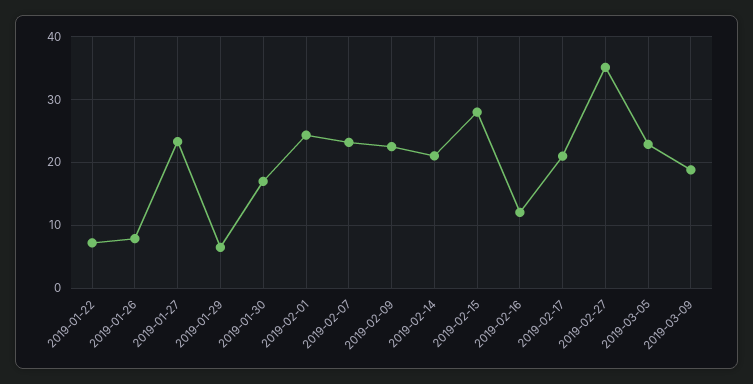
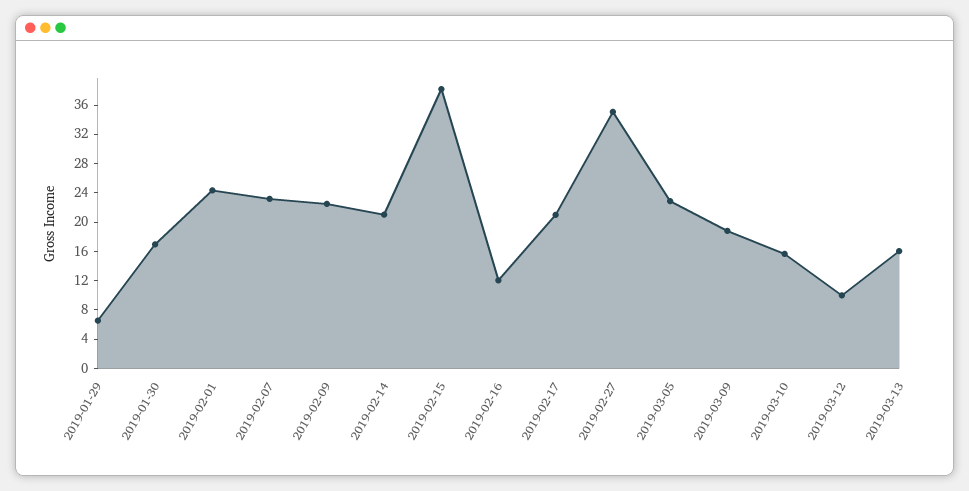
2019-01-22: 7 -> none
2019-01-26: 8 -> none
2019-01-27: 23 -> none
2019-02-15: 28 -> 38
2019-03-10: none -> 16
2019-03-12: none -> 10
2019-03-13: none -> 16

